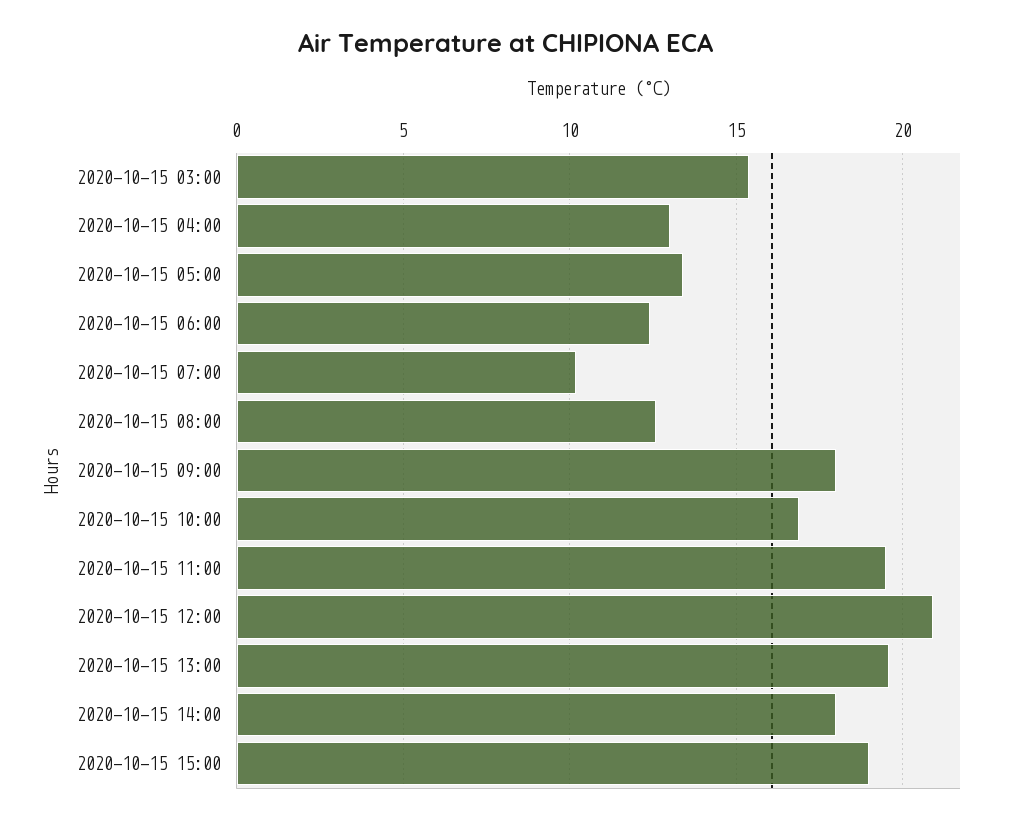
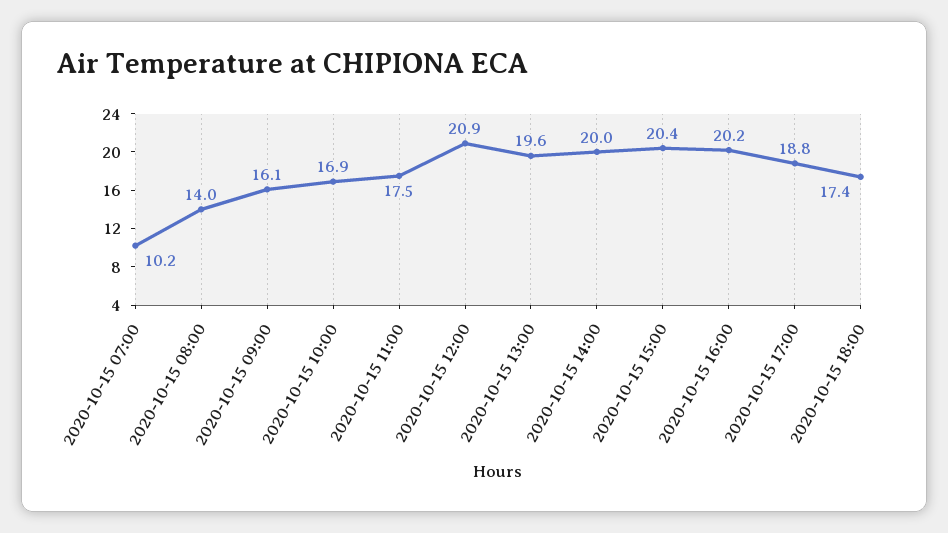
2020-10-15 03:00: 15.5 -> none
2020-10-15 04:00: 13 -> none
2020-10-15 05:00: 13.5 -> none
2020-10-15 06:00: 12.5 -> none
2020-10-15 08:00: 12.5 -> 14
2020-10-15 09:00: 18 -> 16.1
2020-10-15 11:00: 19.5 -> 17.5
2020-10-15 14:00: 18 -> 20
2020-10-15 15:00: 19 -> 20.4
2020-10-15 16:00: none -> 20.2
2020-10-15 17:00: none -> 18.8
2020-10-15 18:00: none -> 17.4

